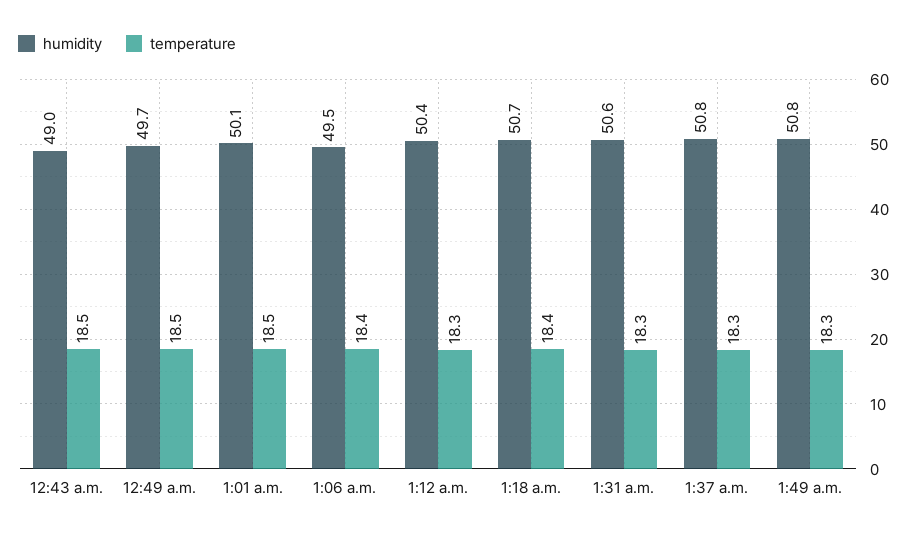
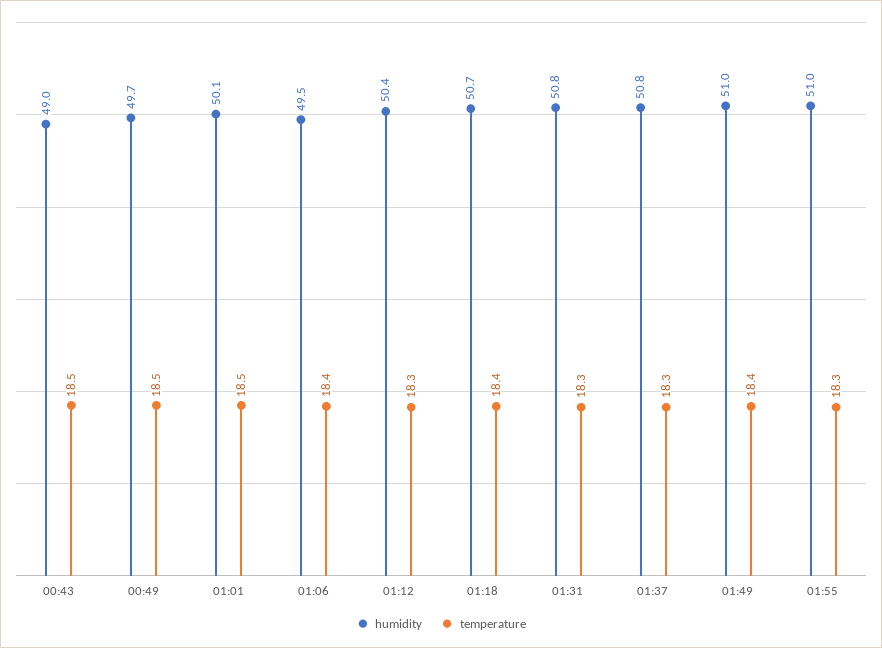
humidity, 1:31 a.m.: 50.6 -> 50.8
humidity, 1:49 a.m.: 50.8 -> 51
temperature, 1:49 a.m.: 18.3 -> 18.4
humidity, 01:55: none -> 51
temperature, 01:55: none -> 18.3

